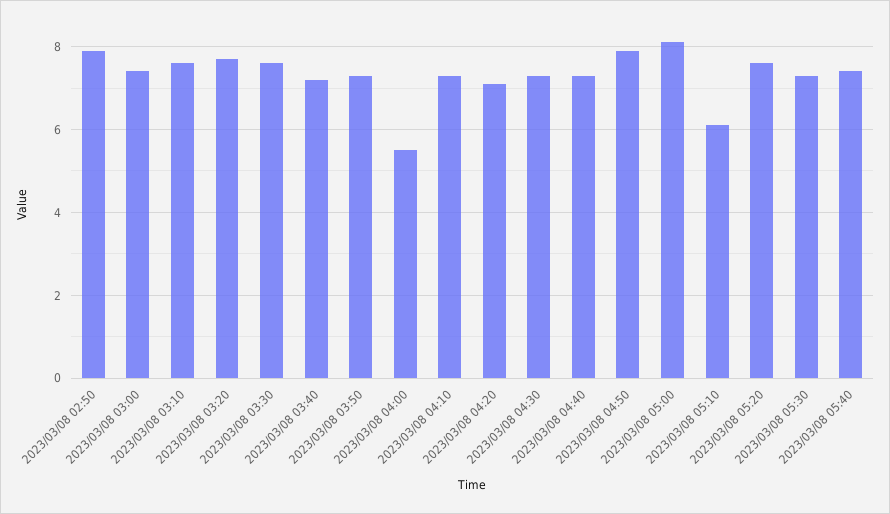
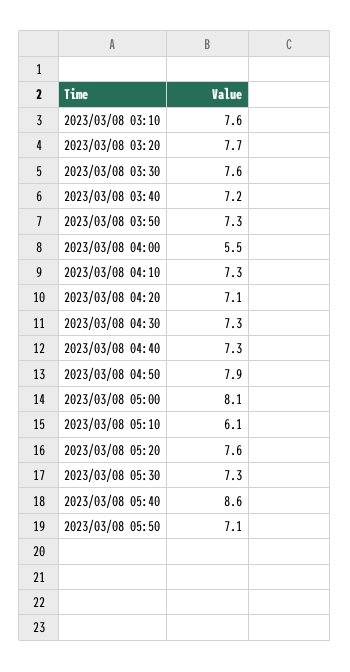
2023/03/08 02:50: 8 -> none
2023/03/08 03:00: 7.5 -> none
2023/03/08 05:40: 7.5 -> 8.6
2023/03/08 05:50: none -> 7.1

